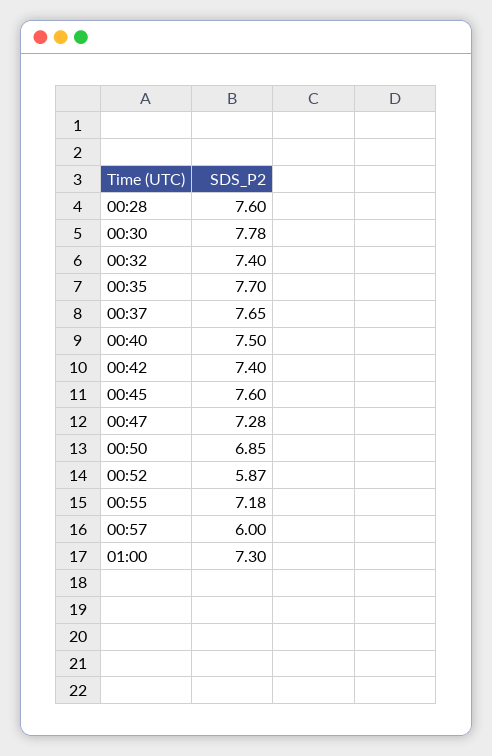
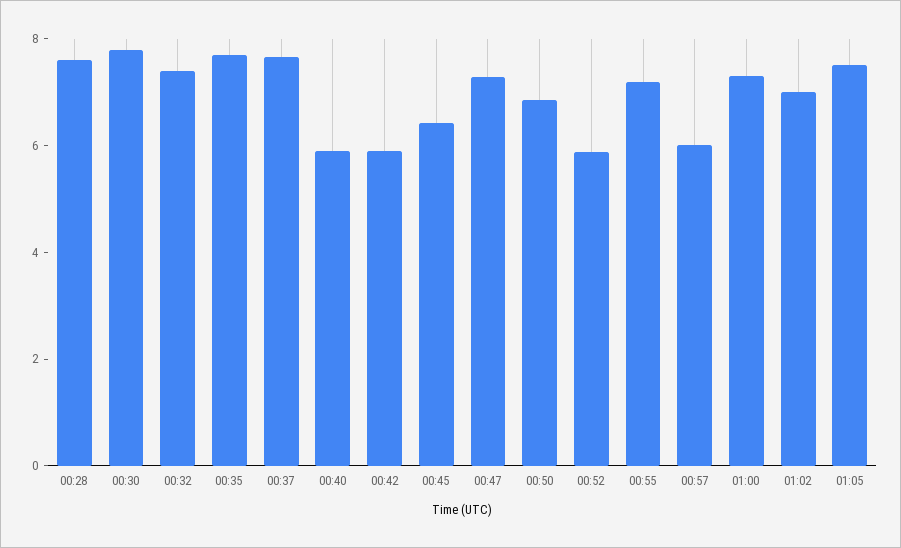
00:40: 7.5 -> 6
00:42: 7.4 -> 6
00:45: 7.6 -> 6.5
01:02: none -> 7
01:05: none -> 7.5

